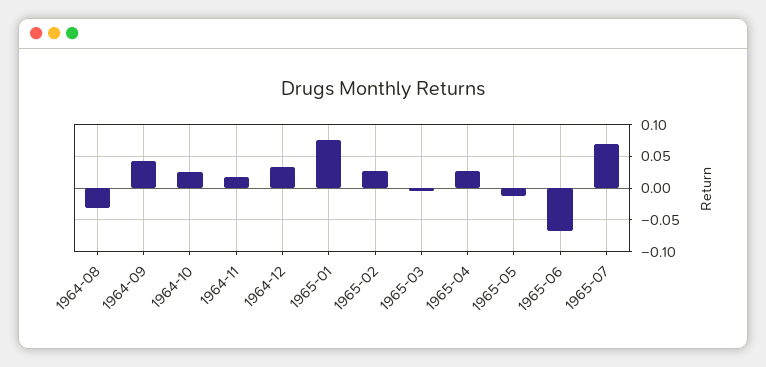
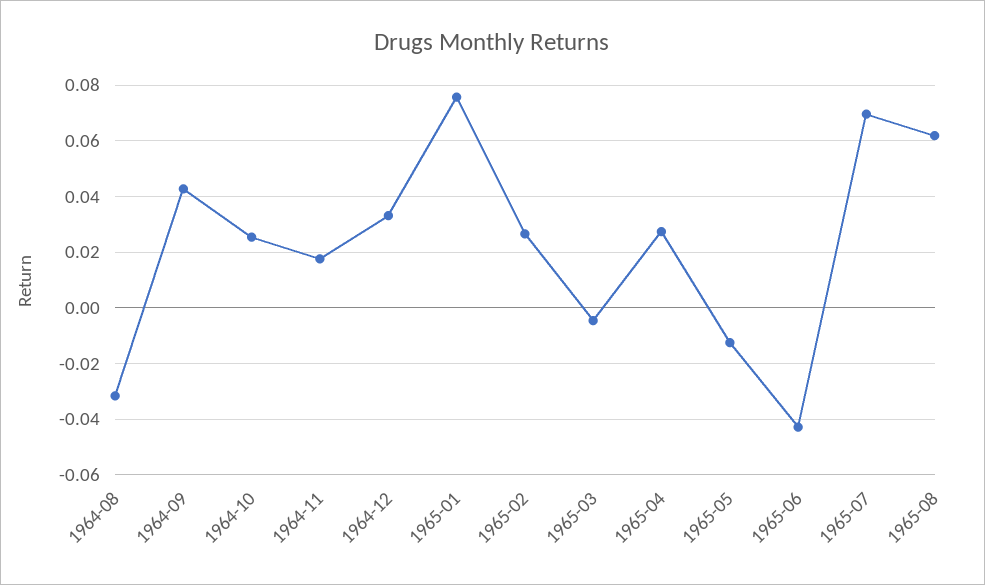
1965-06: -0.07 -> -0.0425
1965-08: none -> 0.0625

